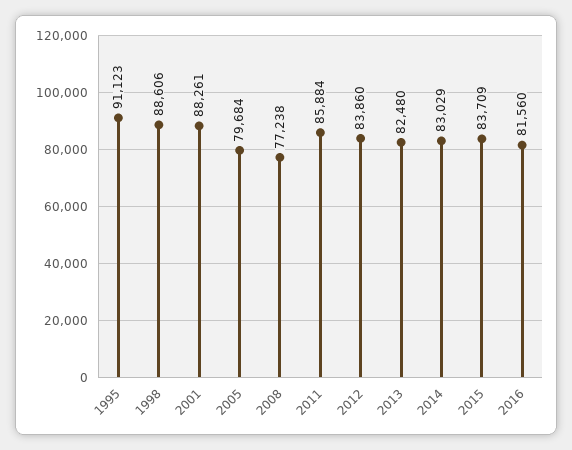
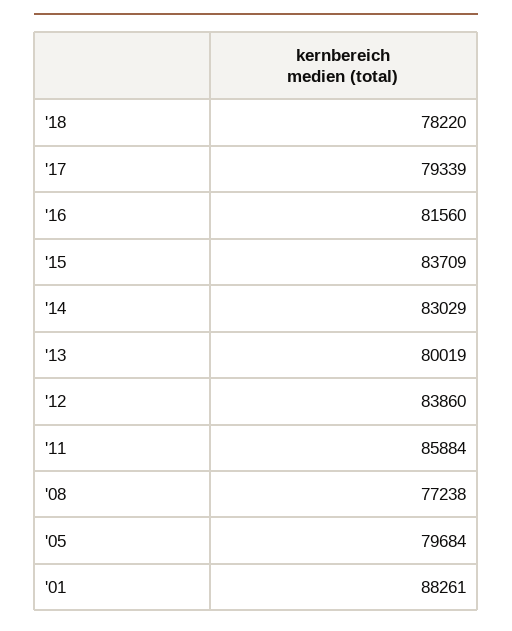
1995: 91123 -> none
1998: 88606 -> none
2013: 82480 -> 80019
'18: none -> 78220
'17: none -> 79339

